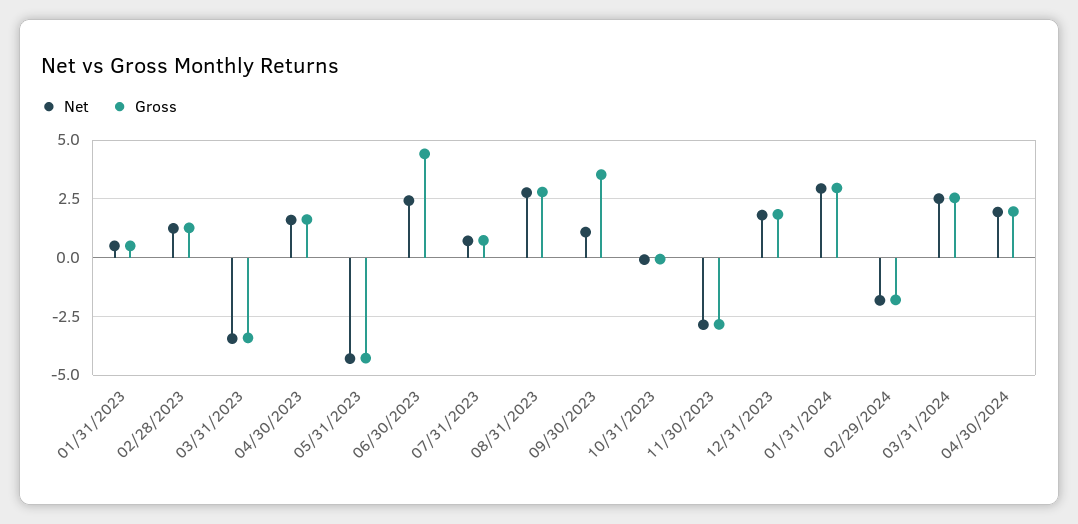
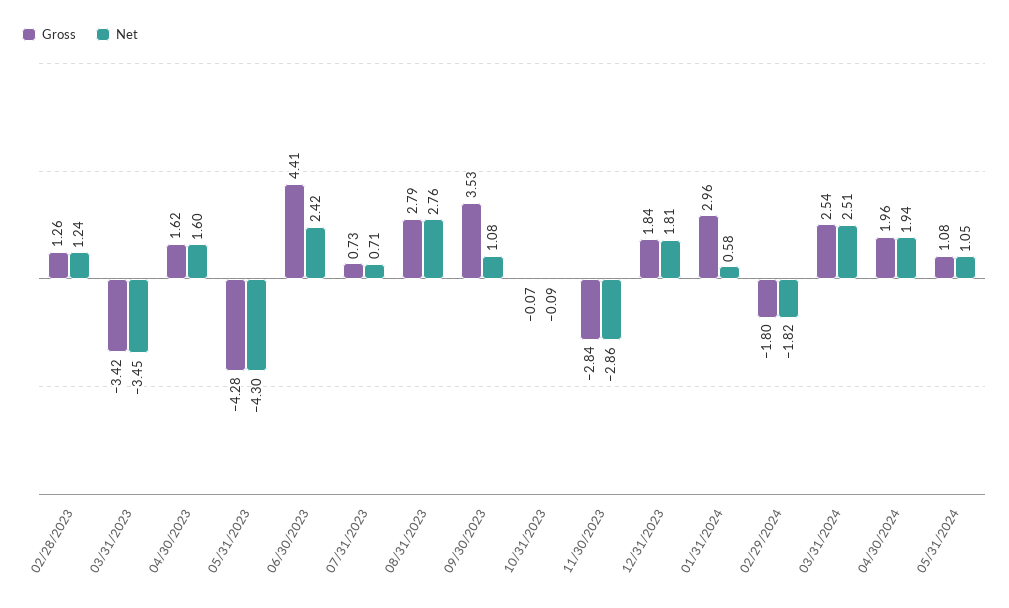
Net, 01/31/2023: 0.5 -> none
Gross, 01/31/2023: 0.5 -> none
Net, 01/31/2024: 3 -> 0.58
Gross, 05/31/2024: none -> 1.08
Net, 05/31/2024: none -> 1.05

